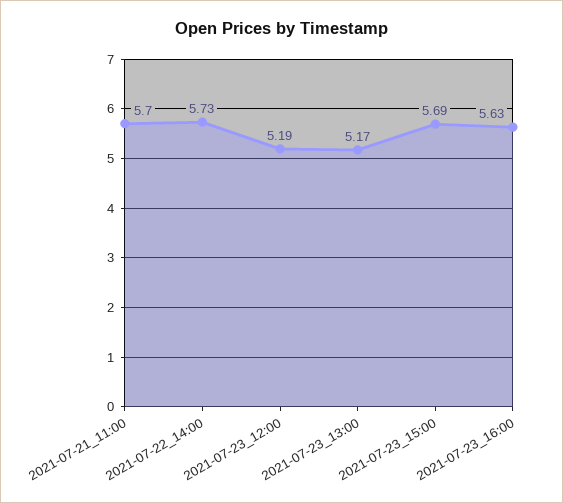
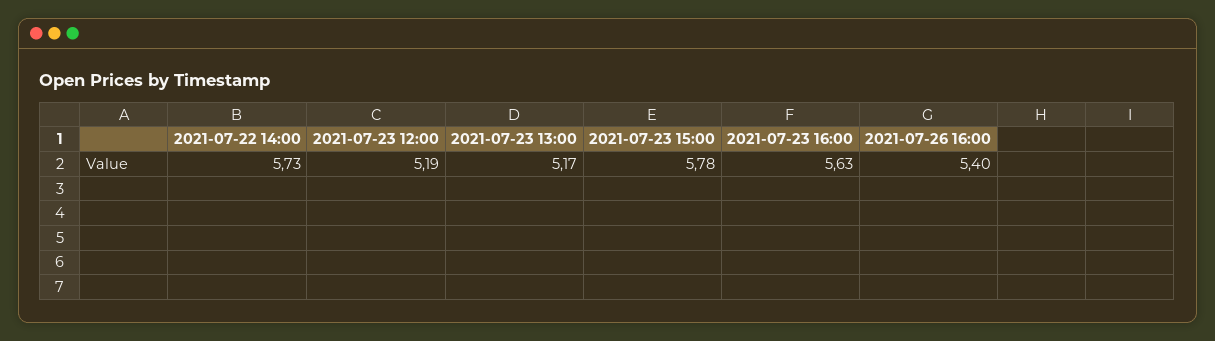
2021-07-21_11:00: 5.7 -> none
2021-07-23_15:00: 5.69 -> 5.78
2021-07-26 16:00: none -> 5.4

